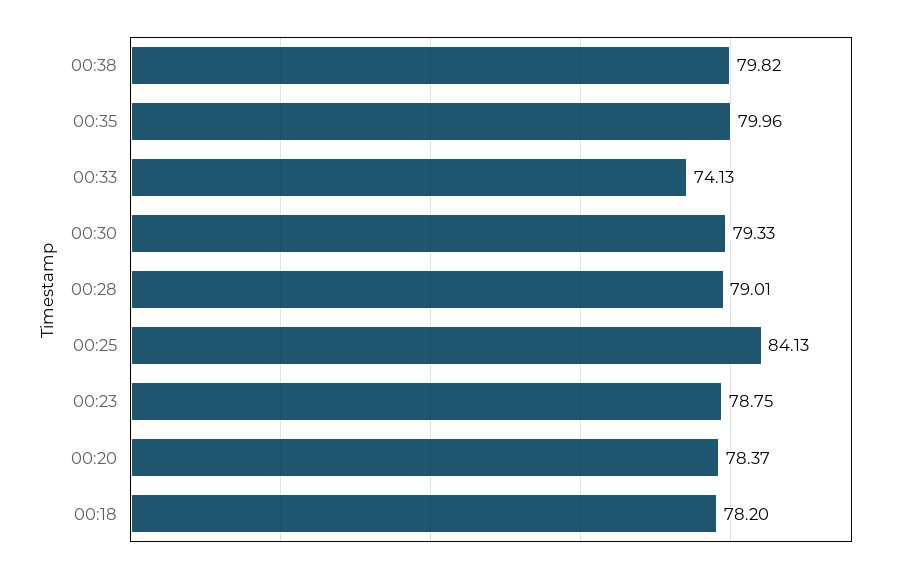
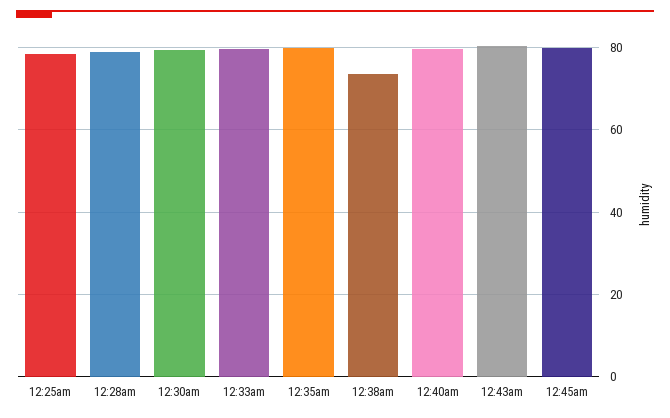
00:38: 79.82 -> 74
00:33: 74.13 -> 80
00:25: 84.13 -> 78
00:23: 78.75 -> none
00:20: 78.37 -> none
00:18: 78.2 -> none
12:40am: none -> 80
12:43am: none -> 80
12:45am: none -> 80

